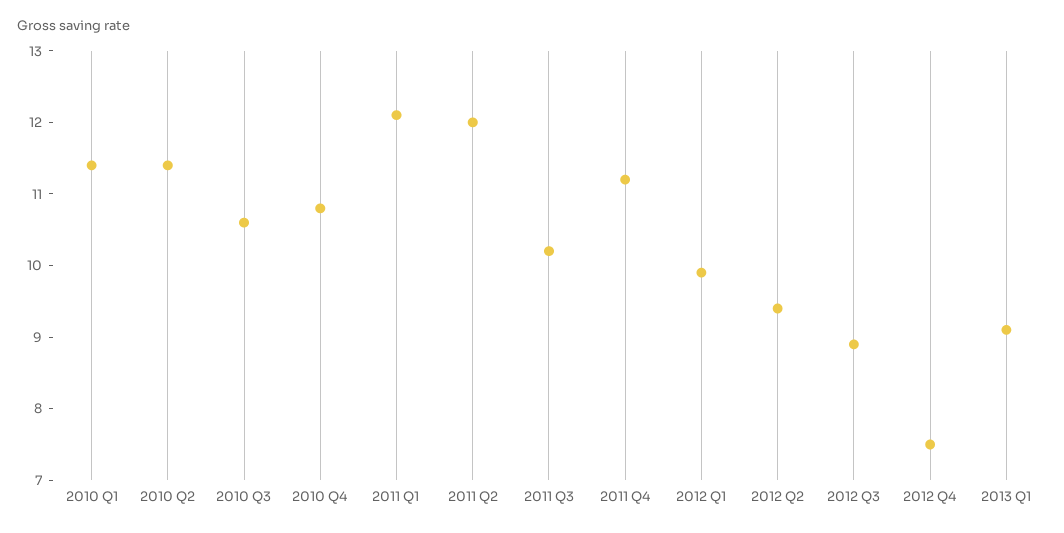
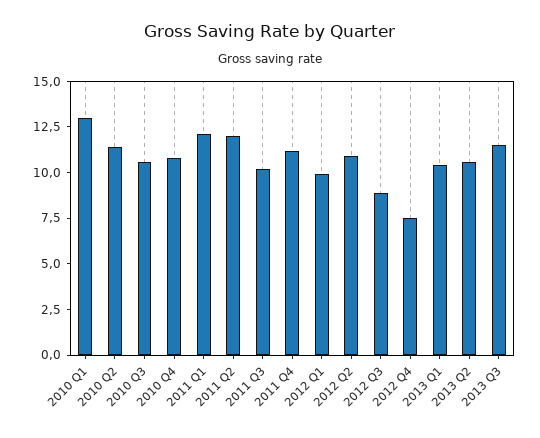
2010 Q1: 11.5 -> 13
2012 Q2: 9.5 -> 11
2013 Q1: 9 -> 10.5
2013 Q2: none -> 10.5
2013 Q3: none -> 11.5

